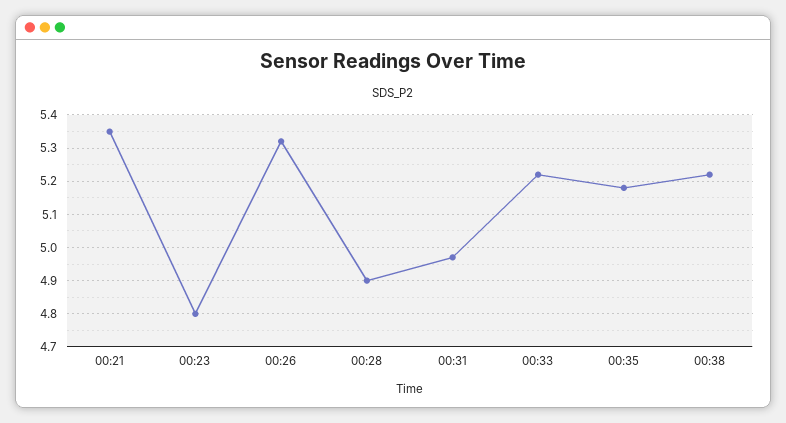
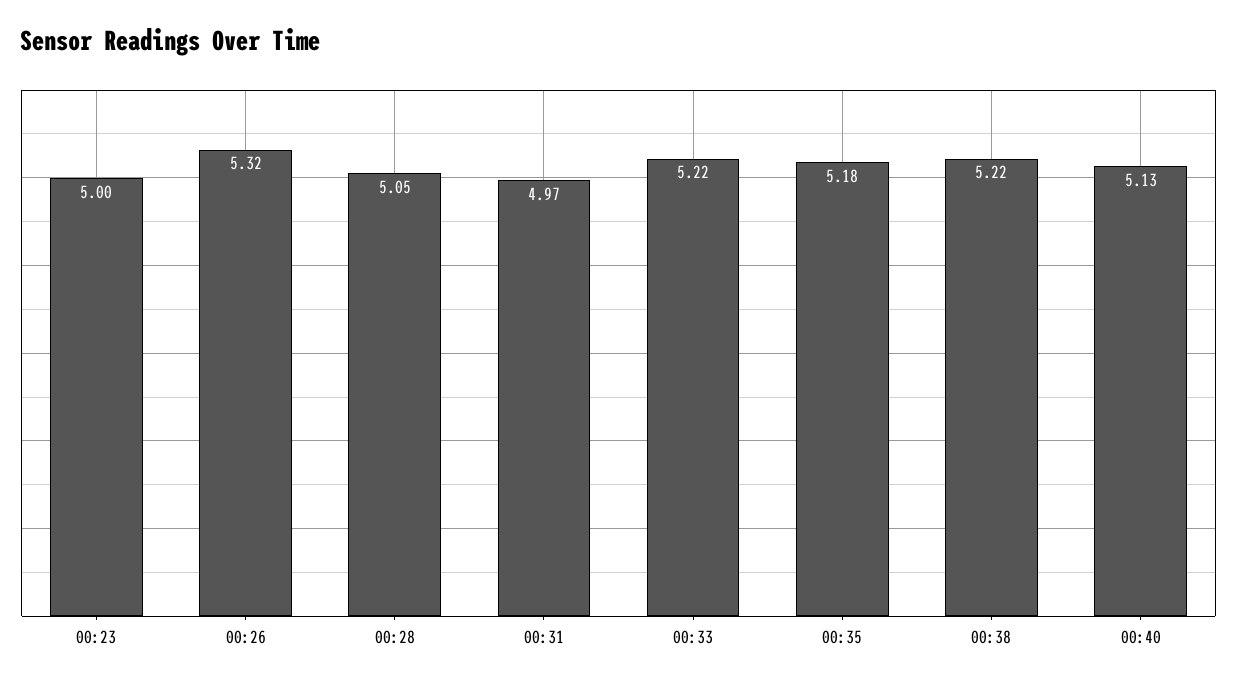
00:21: 5.35 -> none
00:23: 4.8 -> 5
00:28: 4.9 -> 5.05
00:40: none -> 5.13

